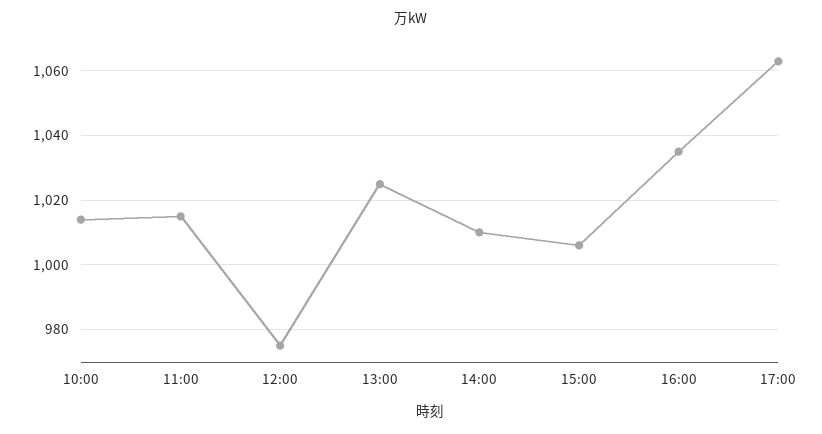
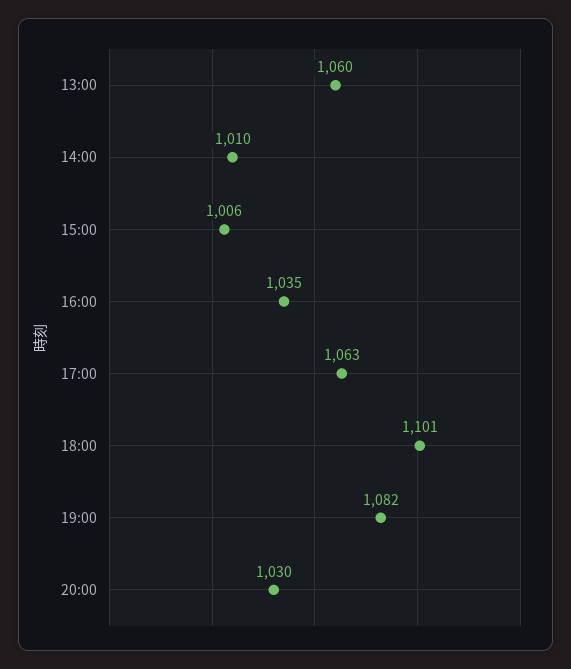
10:00: 1015 -> none
11:00: 1015 -> none
12:00: 975 -> none
13:00: 1025 -> 1060
18:00: none -> 1101
19:00: none -> 1082
20:00: none -> 1030

